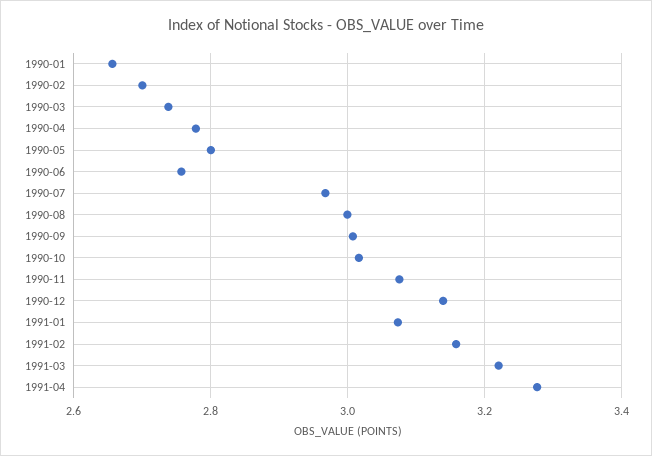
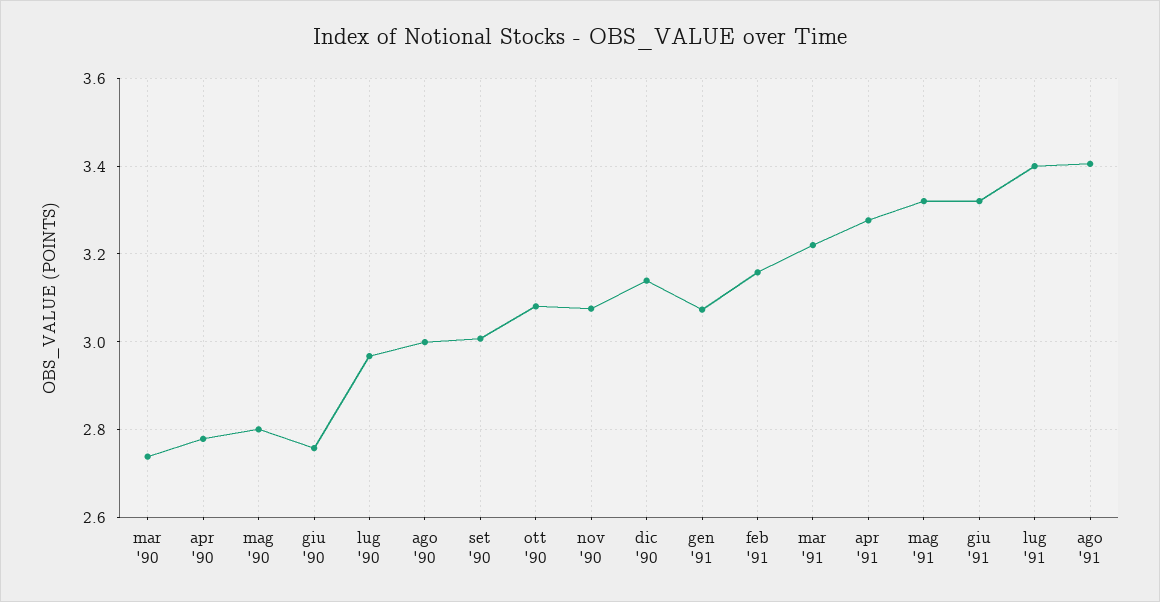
1990-01: 2.66 -> none
1990-02: 2.7 -> none
1990-10: 3.02 -> 3.08
mag '91: none -> 3.32
giu '91: none -> 3.32
lug '91: none -> 3.4
ago '91: none -> 3.4

